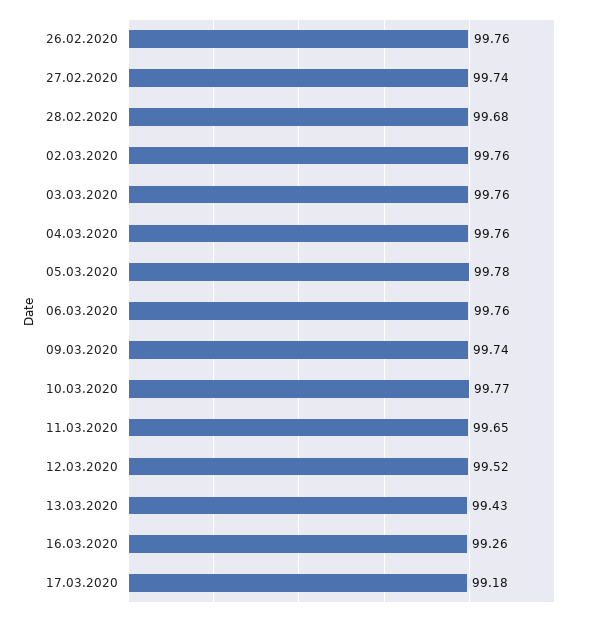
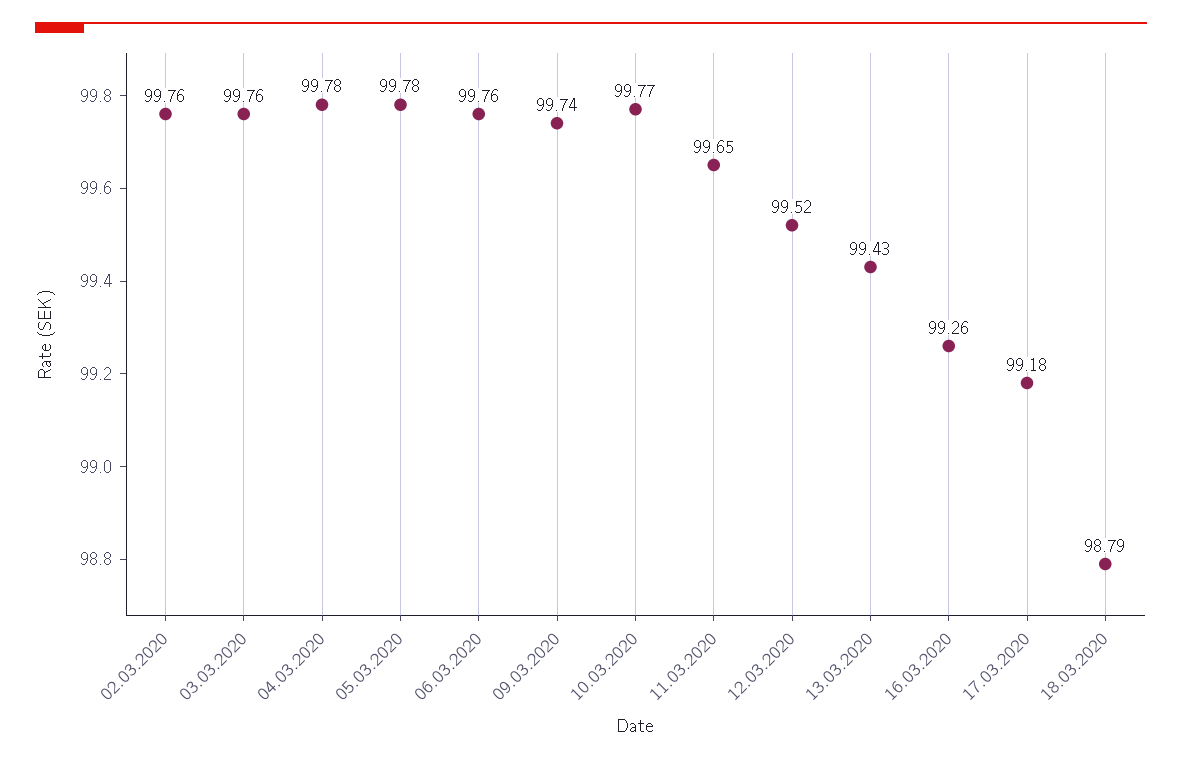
26.02.2020: 99.76 -> none
27.02.2020: 99.74 -> none
28.02.2020: 99.68 -> none
04.03.2020: 99.76 -> 99.78
18.03.2020: none -> 98.79

